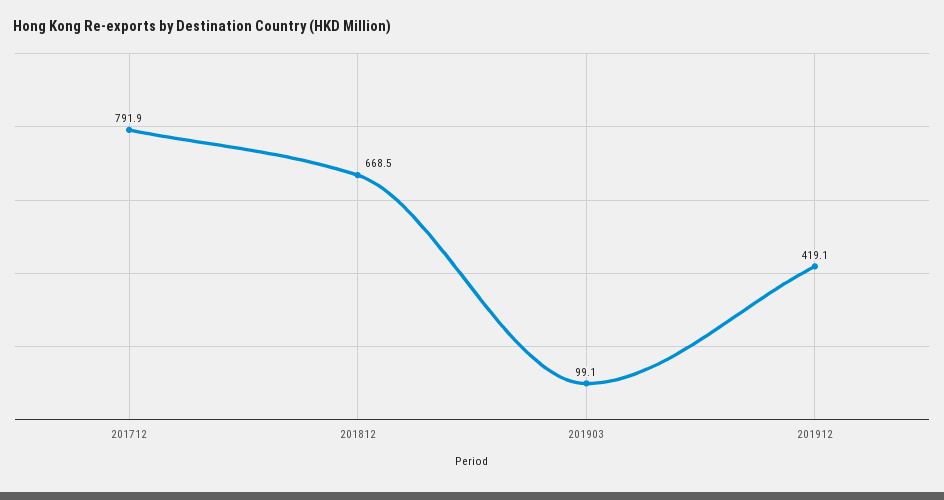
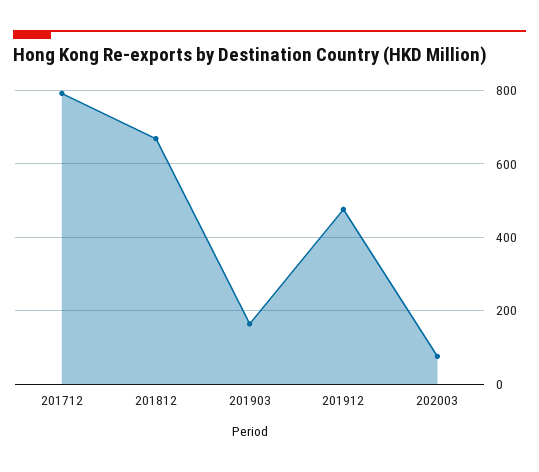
201903: 99.1 -> 160
201912: 419.1 -> 480
202003: none -> 80

